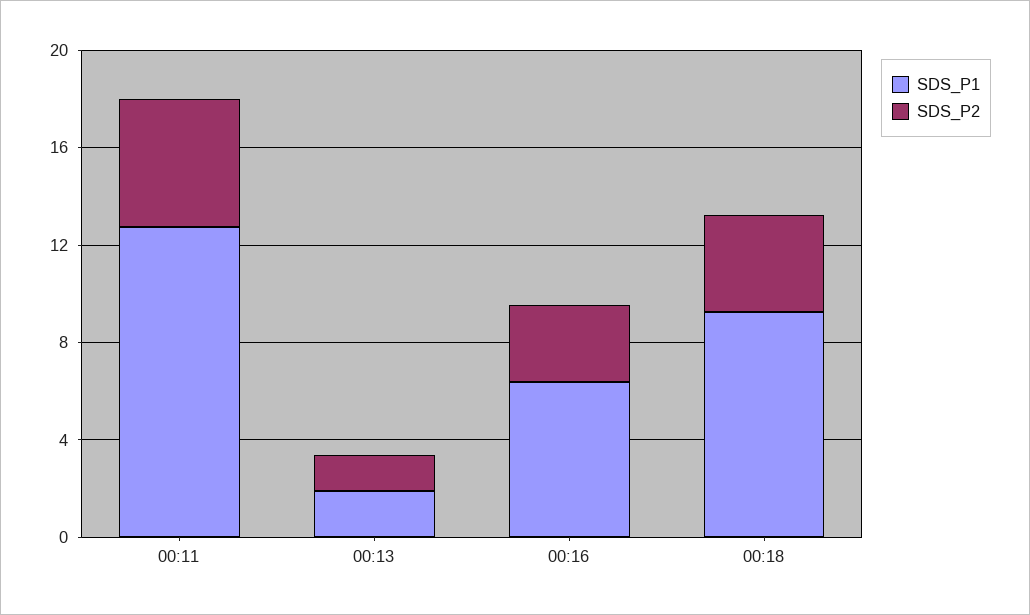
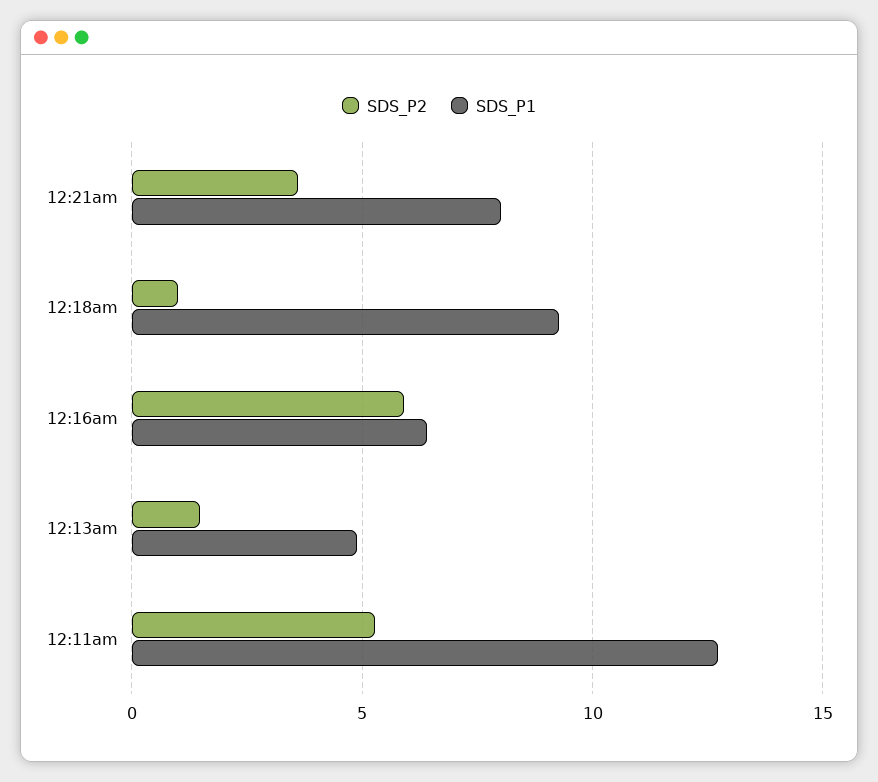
SDS_P1, 00:13: 2 -> 5
SDS_P2, 00:16: 3 -> 6
SDS_P2, 00:18: 4 -> 1
SDS_P2, 12:21am: none -> 3.5
SDS_P1, 12:21am: none -> 8

